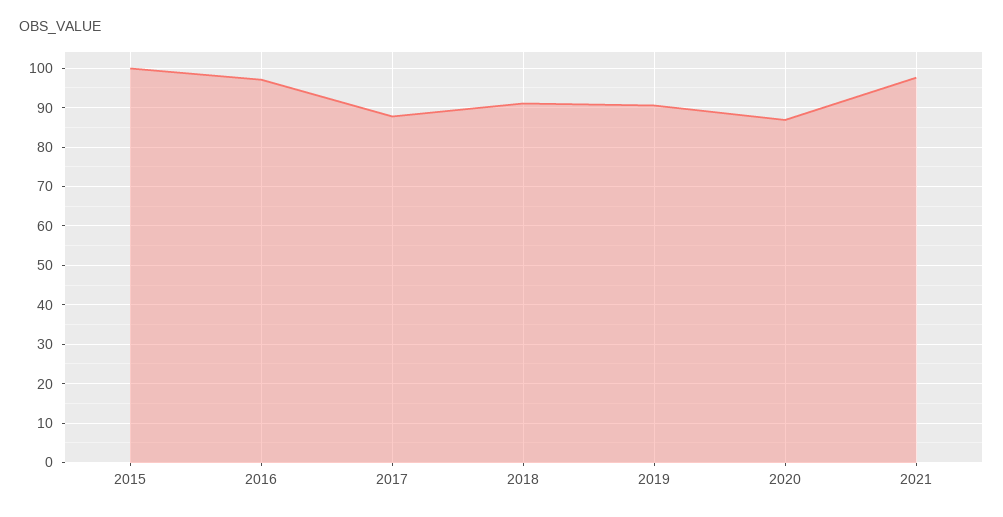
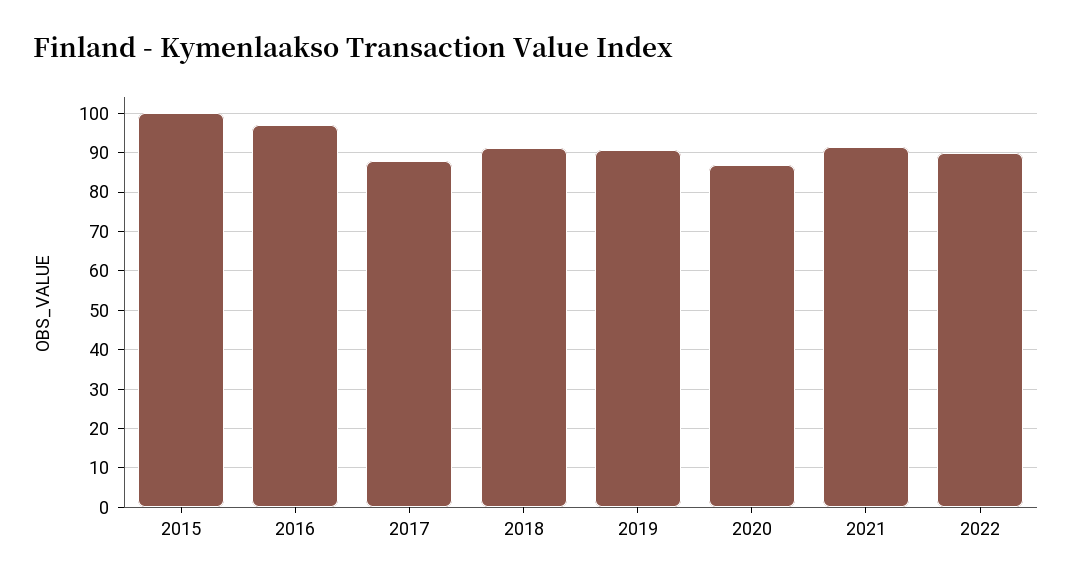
2021: 98 -> 92
2022: none -> 90

